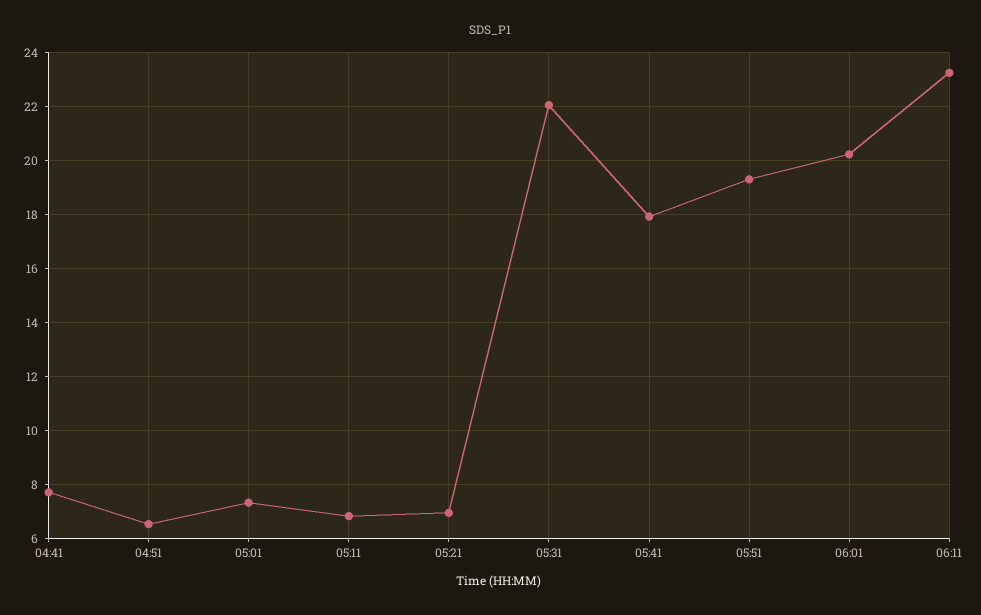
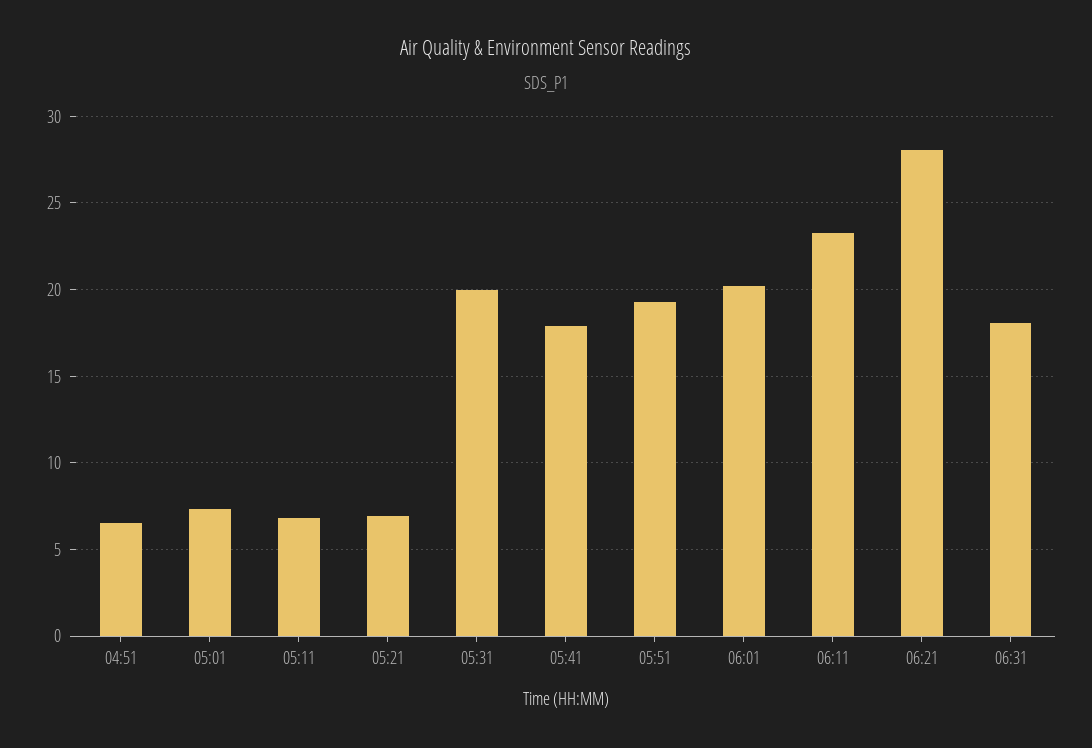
04:41: 7.75 -> none
05:31: 22 -> 20
06:21: none -> 28
06:31: none -> 18

